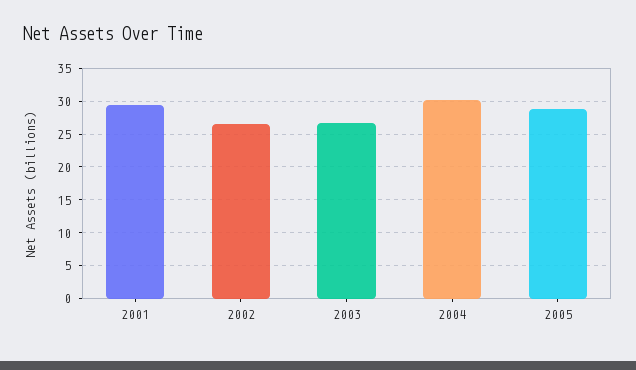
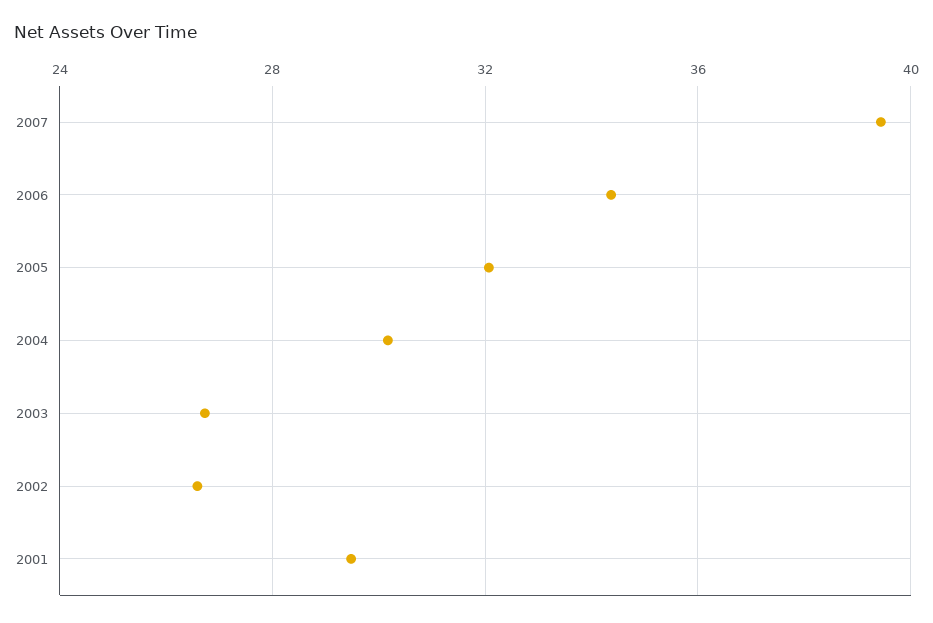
2005: 29 -> 32
2007: none -> 39.5
2006: none -> 34.5

